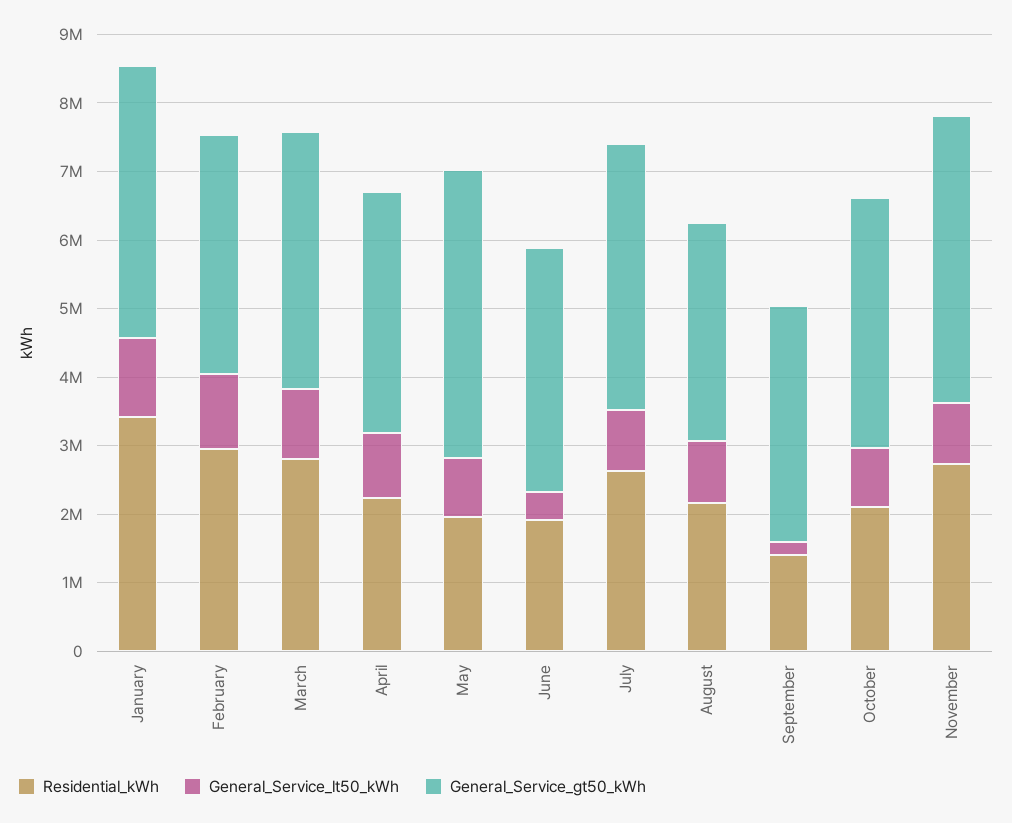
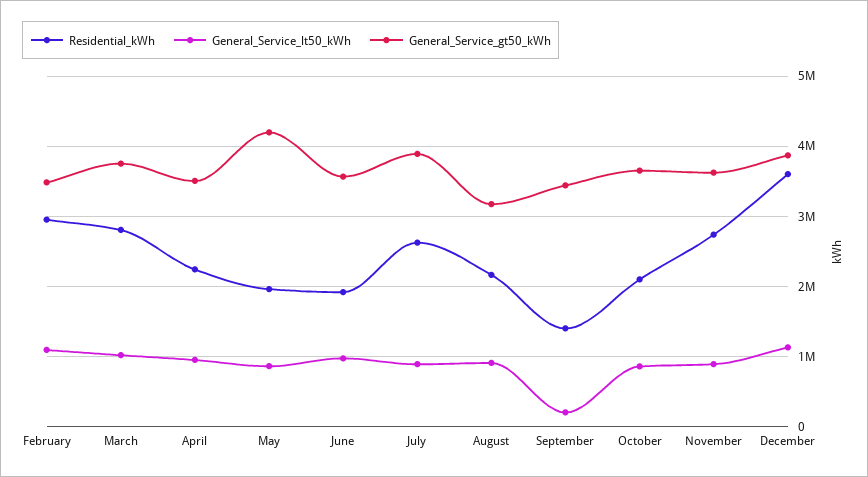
Residential_kWh, January: 3400000 -> none
General_Service_lt50_kWh, January: 1200000 -> none
General_Service_gt50_kWh, January: 4000000 -> none
General_Service_lt50_kWh, June: 400000 -> 1000000
General_Service_gt50_kWh, November: 4200000 -> 3600000
Residential_kWh, December: none -> 3600000
General_Service_lt50_kWh, December: none -> 1100000
General_Service_gt50_kWh, December: none -> 3900000

